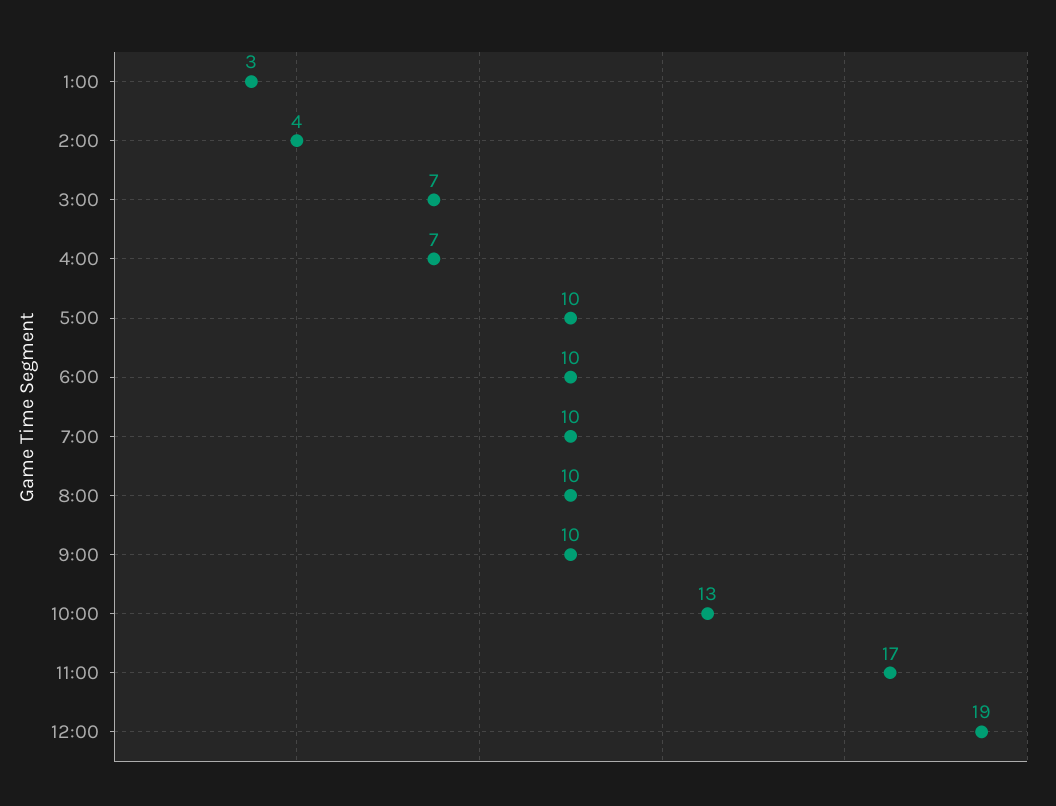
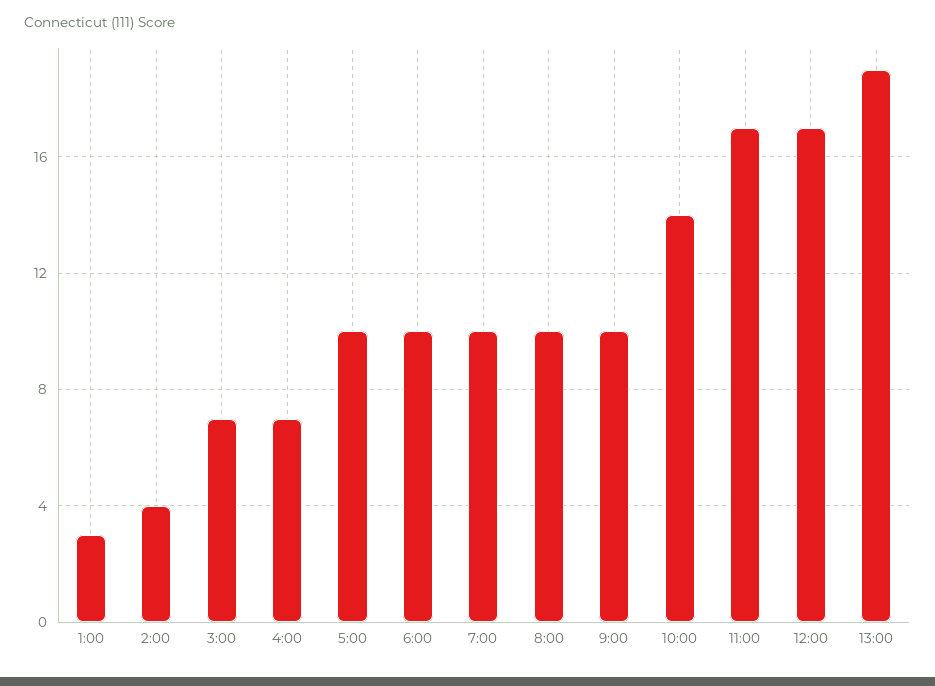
10:00: 13 -> 14
12:00: 19 -> 17
13:00: none -> 19

